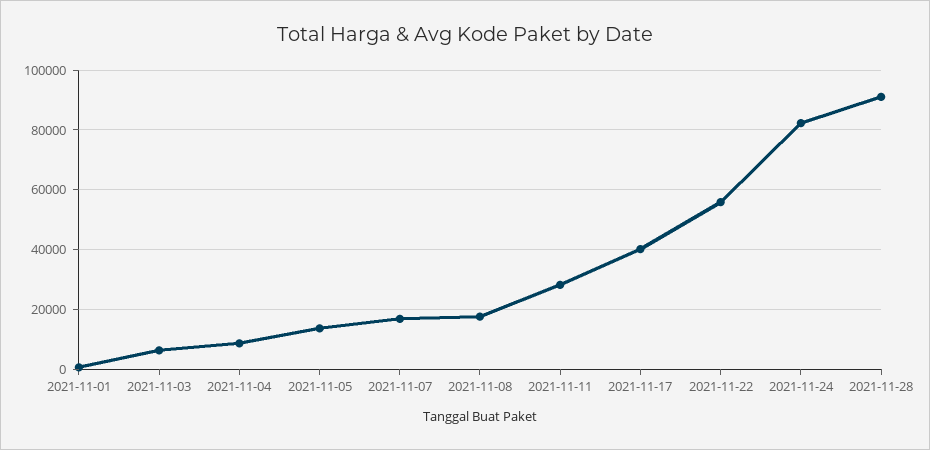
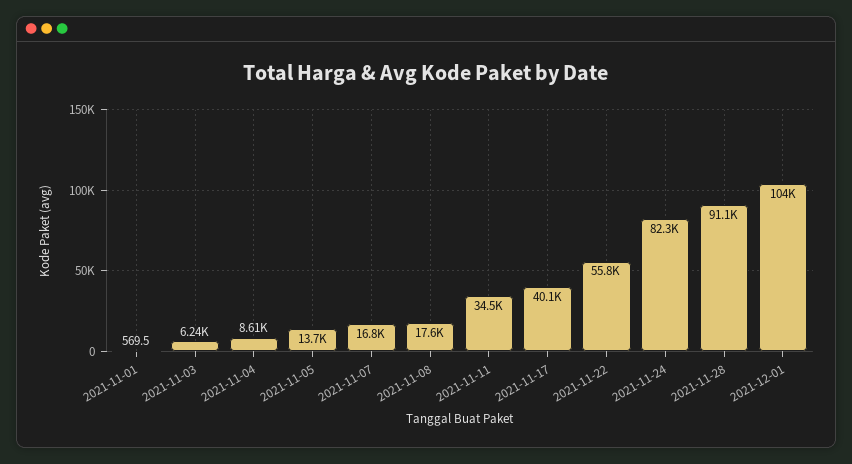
2021-11-11: 27500 -> 34500
2021-12-01: none -> 104000

